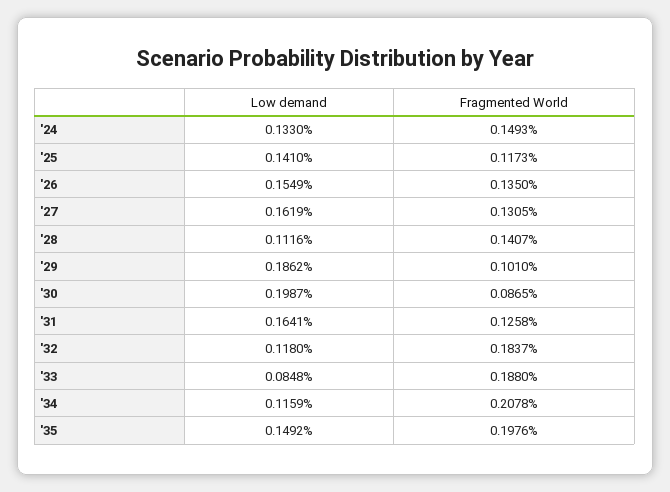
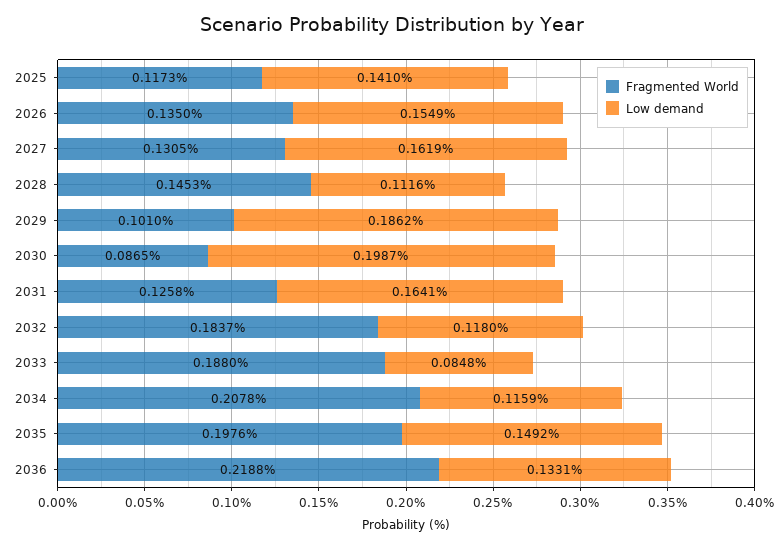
Low demand, '24: 0.133 -> none
Fragmented World, '24: 0.1493 -> none
Fragmented World, '28: 0.1407 -> 0.1453
Fragmented World, 2036: none -> 0.2188
Low demand, 2036: none -> 0.1331

